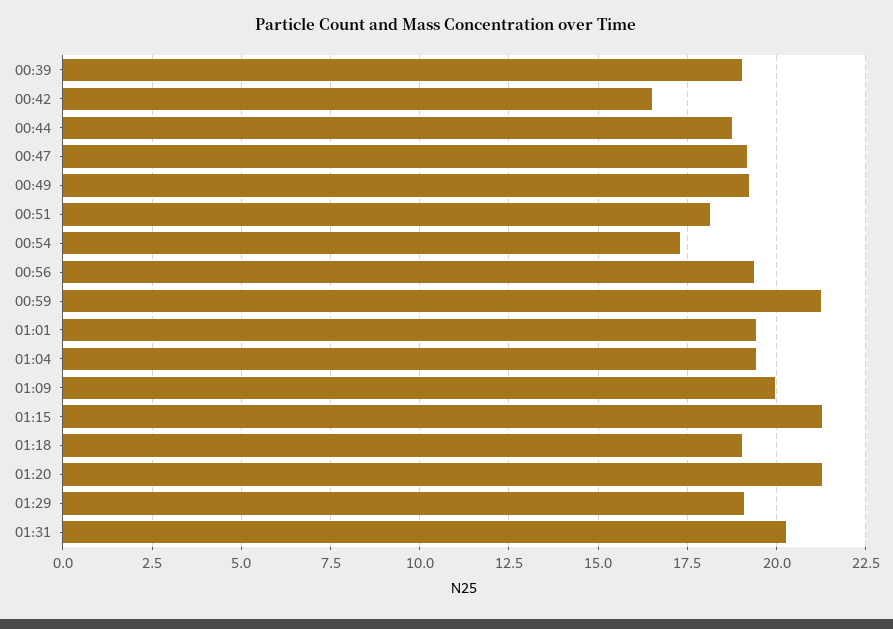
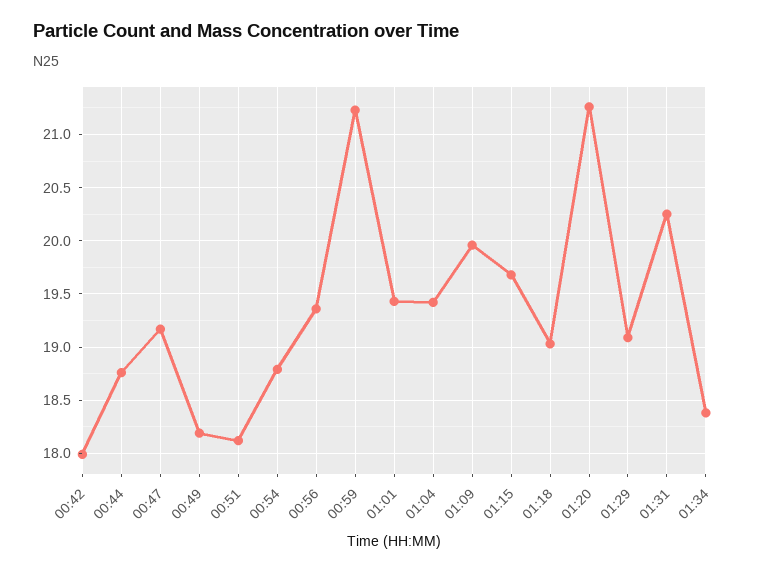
00:39: 19 -> none
00:42: 16.5 -> 18
00:49: 19.25 -> 18.2
00:54: 17.25 -> 18.8
01:15: 21.25 -> 19.7
01:34: none -> 18.4

